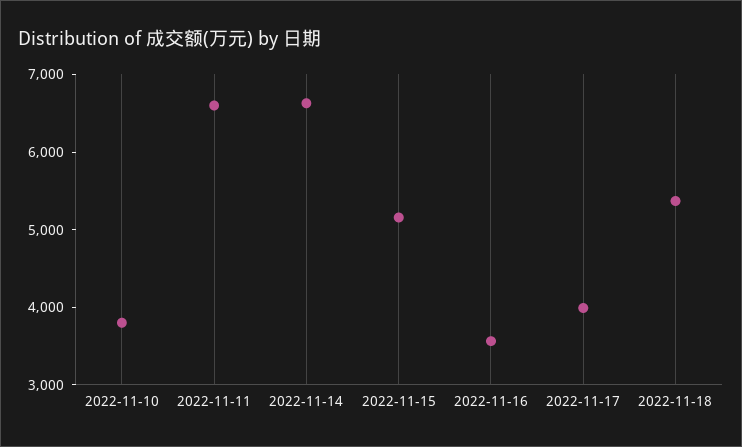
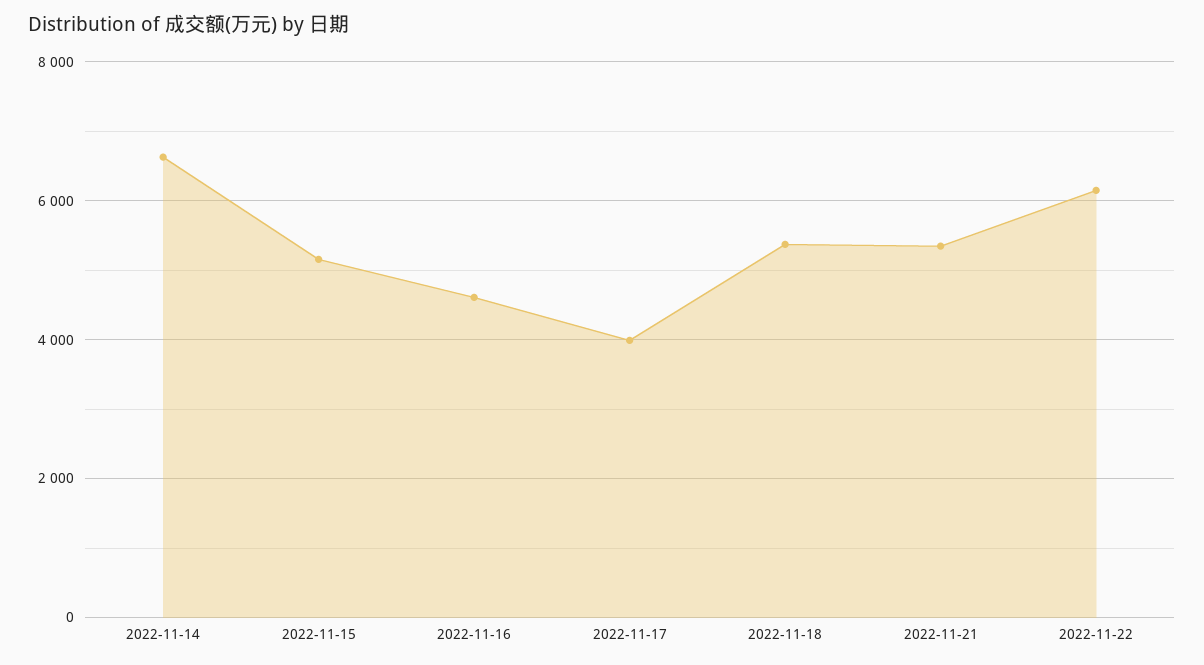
2022-11-10: 3800 -> none
2022-11-11: 6600 -> none
2022-11-16: 3600 -> 4600
2022-11-21: none -> 5400
2022-11-22: none -> 6200

